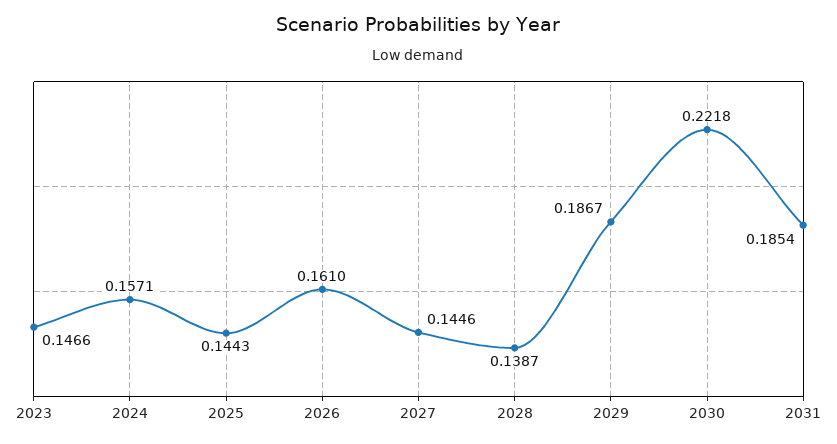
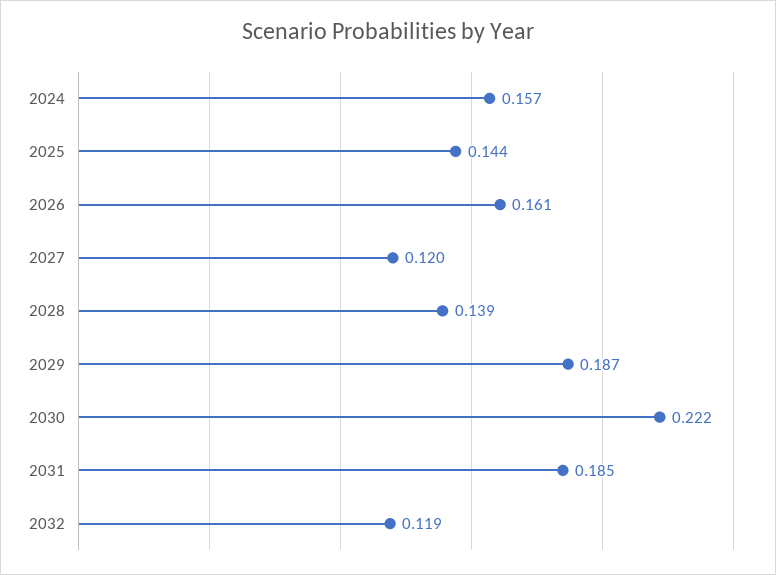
2023: 0.1466 -> none
2027: 0.1446 -> 0.12
2032: none -> 0.119

